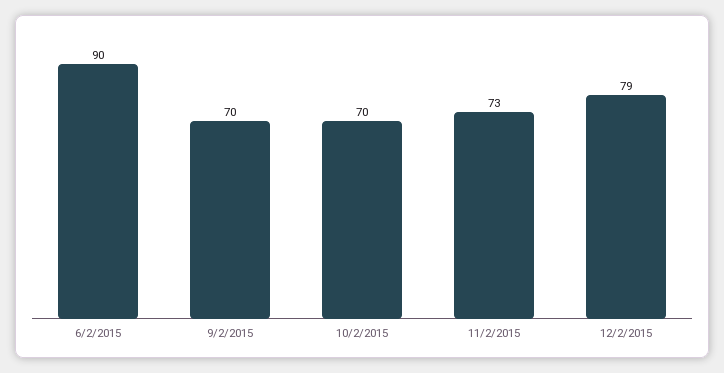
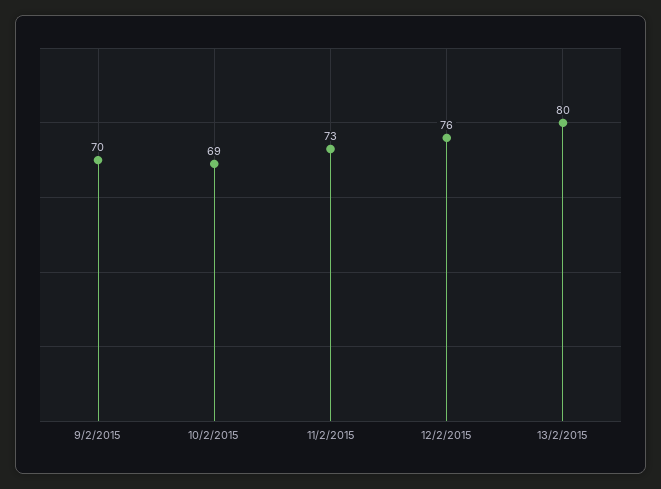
6/2/2015: 90 -> none
10/2/2015: 70 -> 69
12/2/2015: 79 -> 76
13/2/2015: none -> 80

